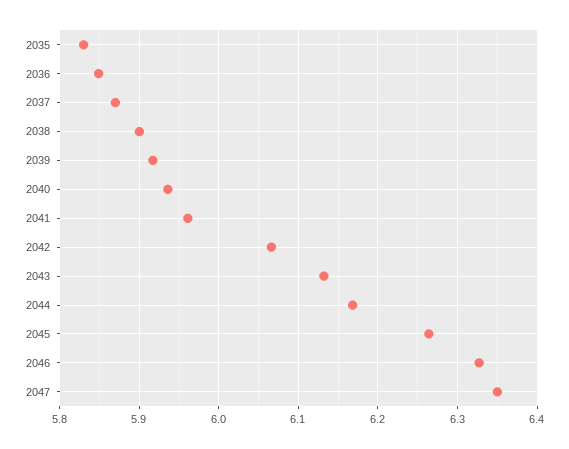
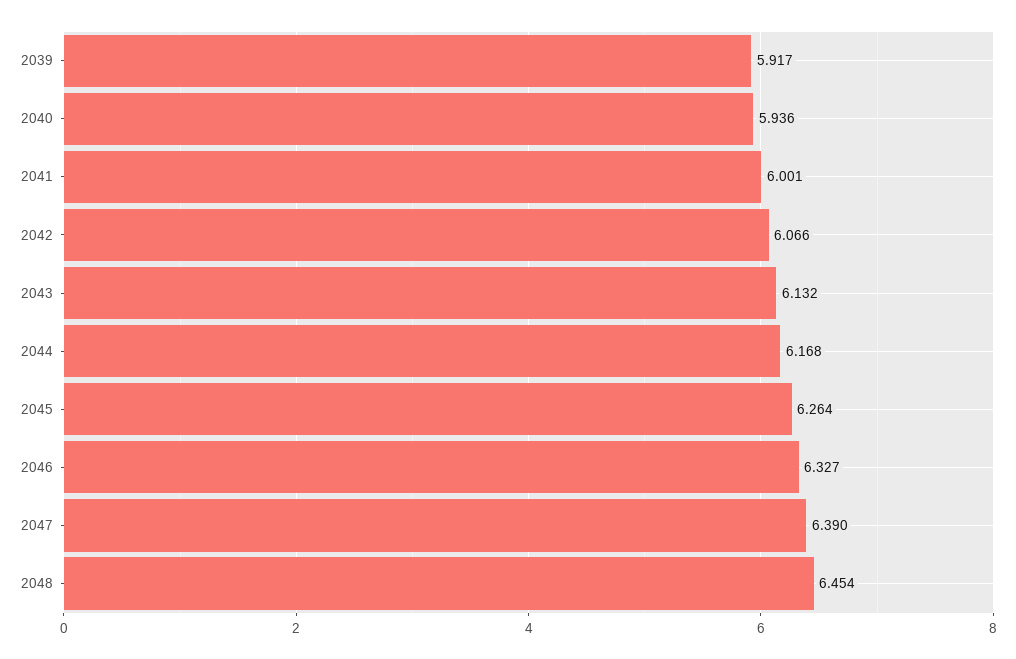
2035: 5.83 -> none
2036: 5.85 -> none
2037: 5.87 -> none
2038: 5.9 -> none
2041: 5.96 -> 6.001
2047: 6.35 -> 6.39
2048: none -> 6.454

